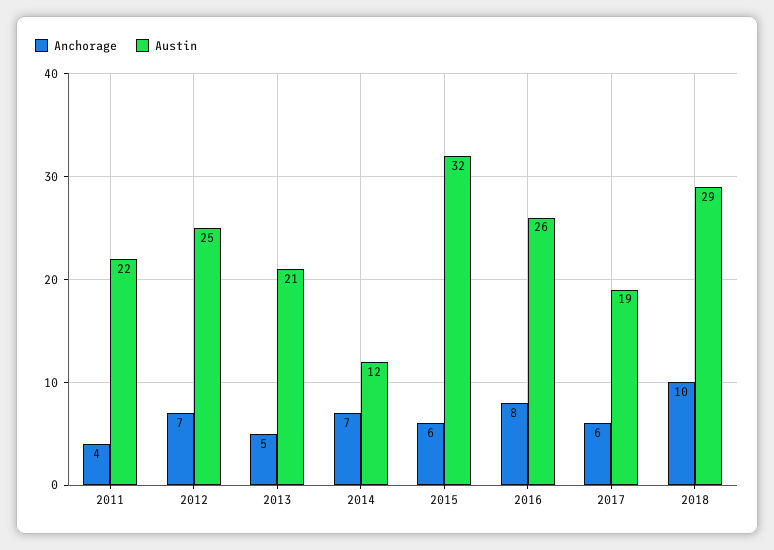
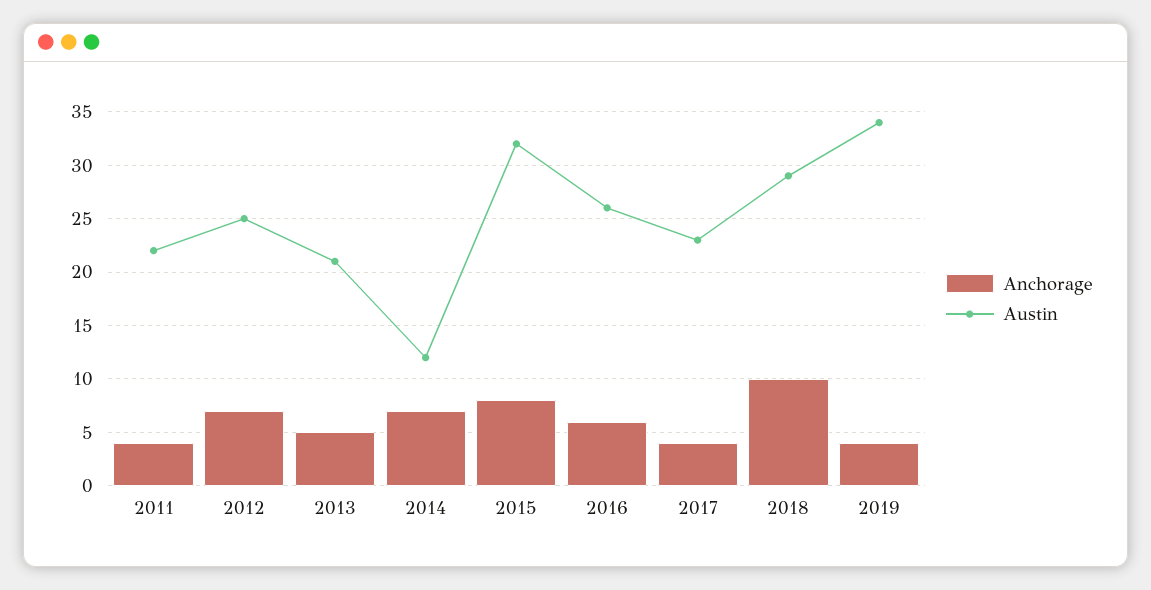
Anchorage, 2015: 6 -> 8
Anchorage, 2016: 8 -> 6
Anchorage, 2017: 6 -> 4
Austin, 2017: 19 -> 23
Anchorage, 2019: none -> 4
Austin, 2019: none -> 34

